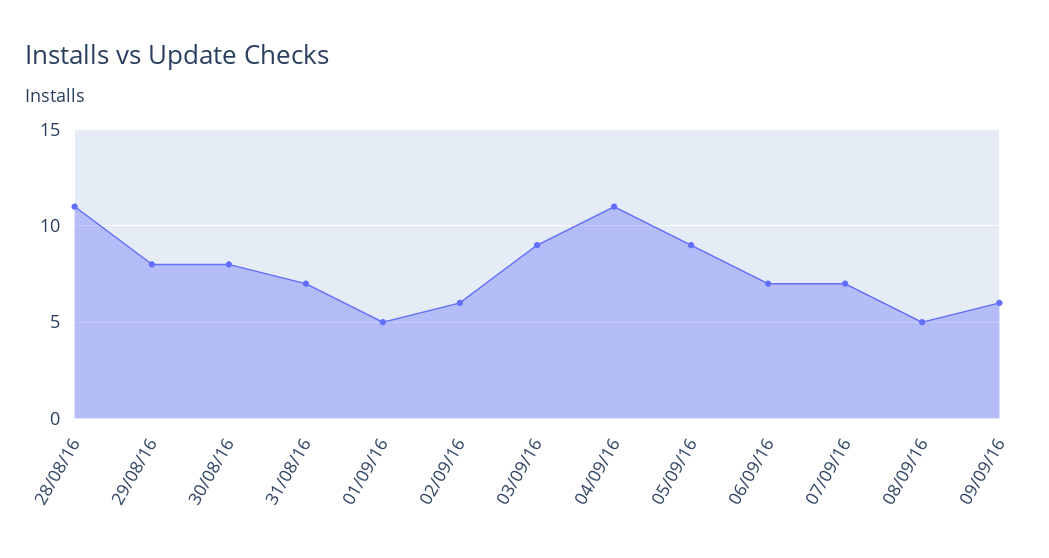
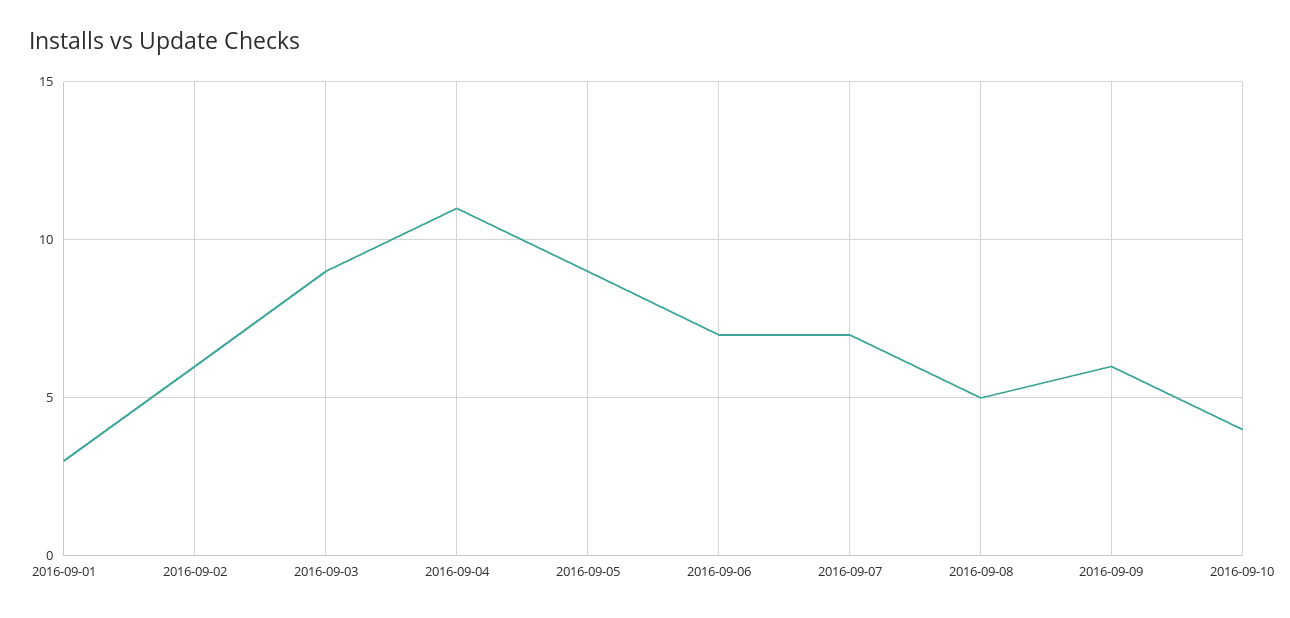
28/08/16: 11 -> none
29/08/16: 8 -> none
30/08/16: 8 -> none
31/08/16: 7 -> none
01/09/16: 5 -> 3
2016-09-10: none -> 4

